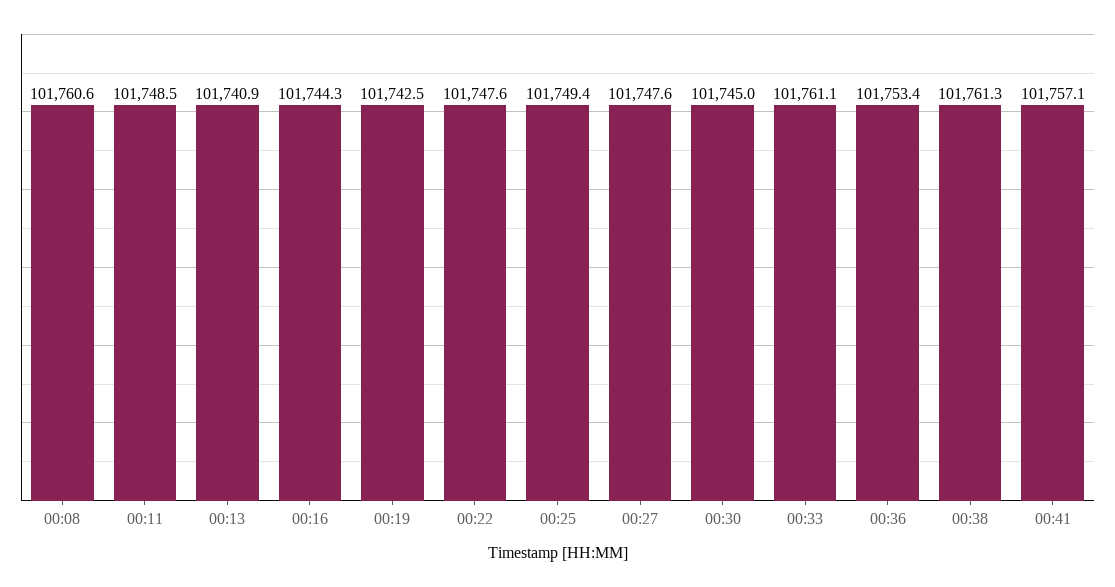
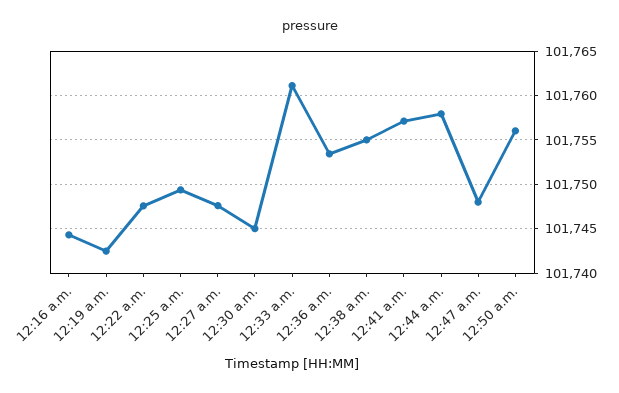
00:08: 101760.6 -> none
00:11: 101748.5 -> none
00:13: 101740.9 -> none
00:38: 101761.3 -> 101755
12:44 a.m.: none -> 101758
12:47 a.m.: none -> 101748
12:50 a.m.: none -> 101756

